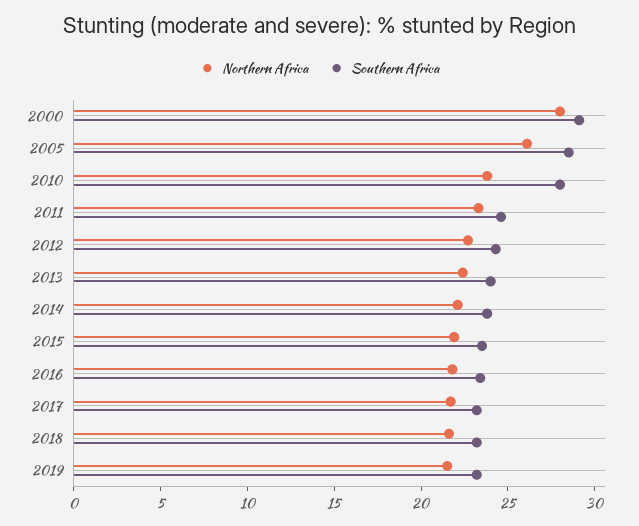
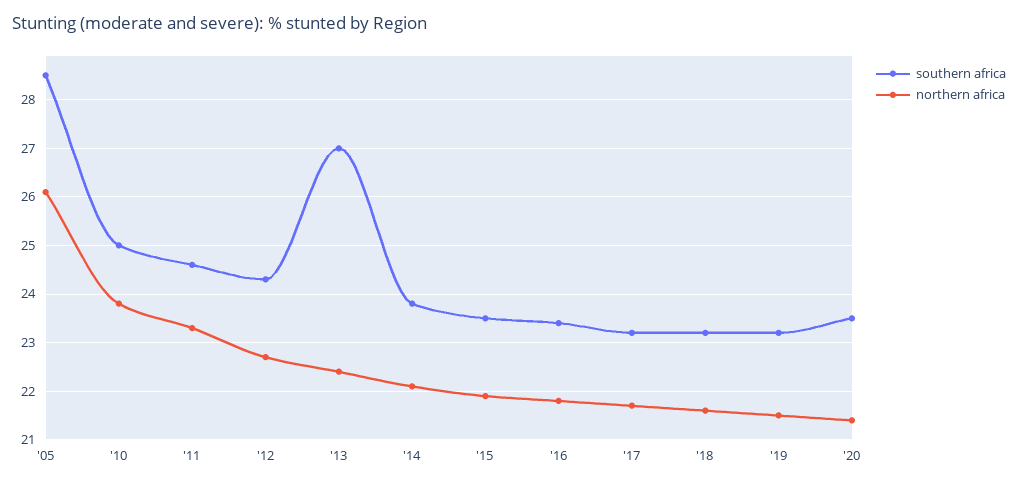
Northern Africa, 2000: 28 -> none
Southern Africa, 2000: 29 -> none
Southern Africa, 2010: 28 -> 25
Southern Africa, 2013: 24 -> 27
Southern Africa, '20: none -> 23.5
Northern Africa, '20: none -> 21.5

